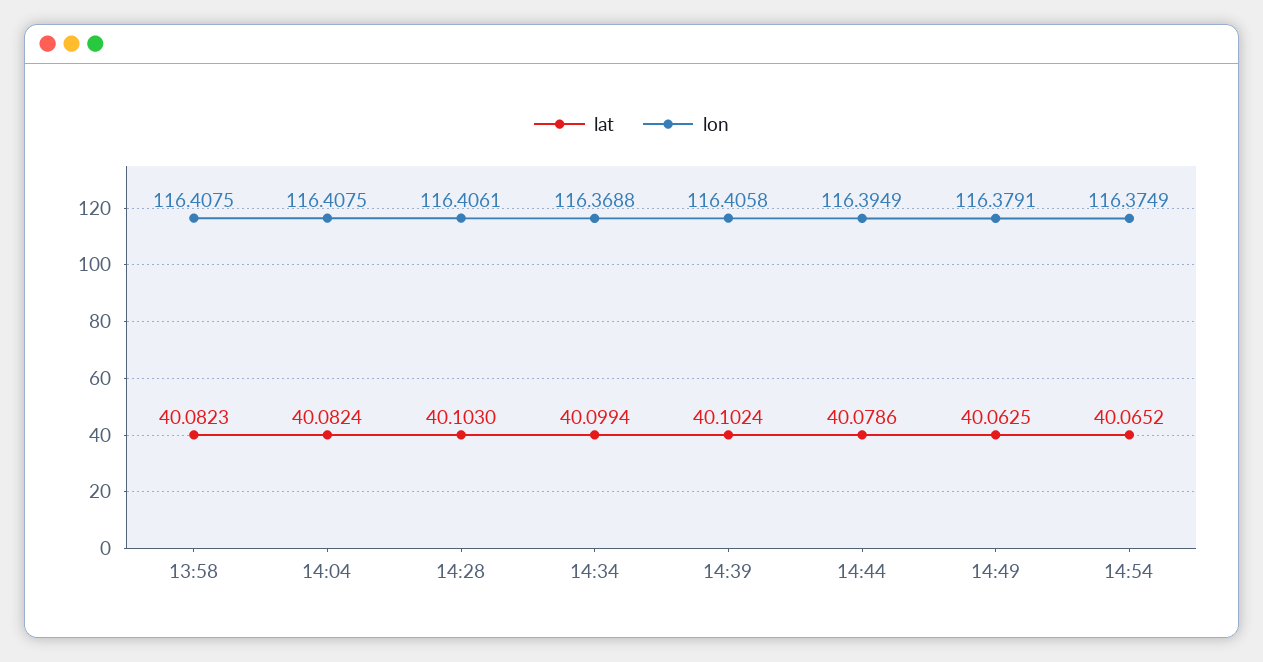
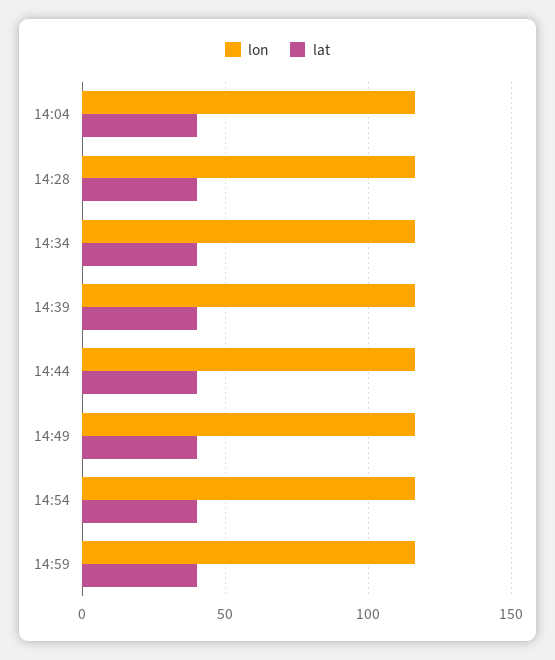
lat, 13:58: 40.0823 -> none
lon, 13:58: 116.4075 -> none
lon, 14:59: none -> 115
lat, 14:59: none -> 40

